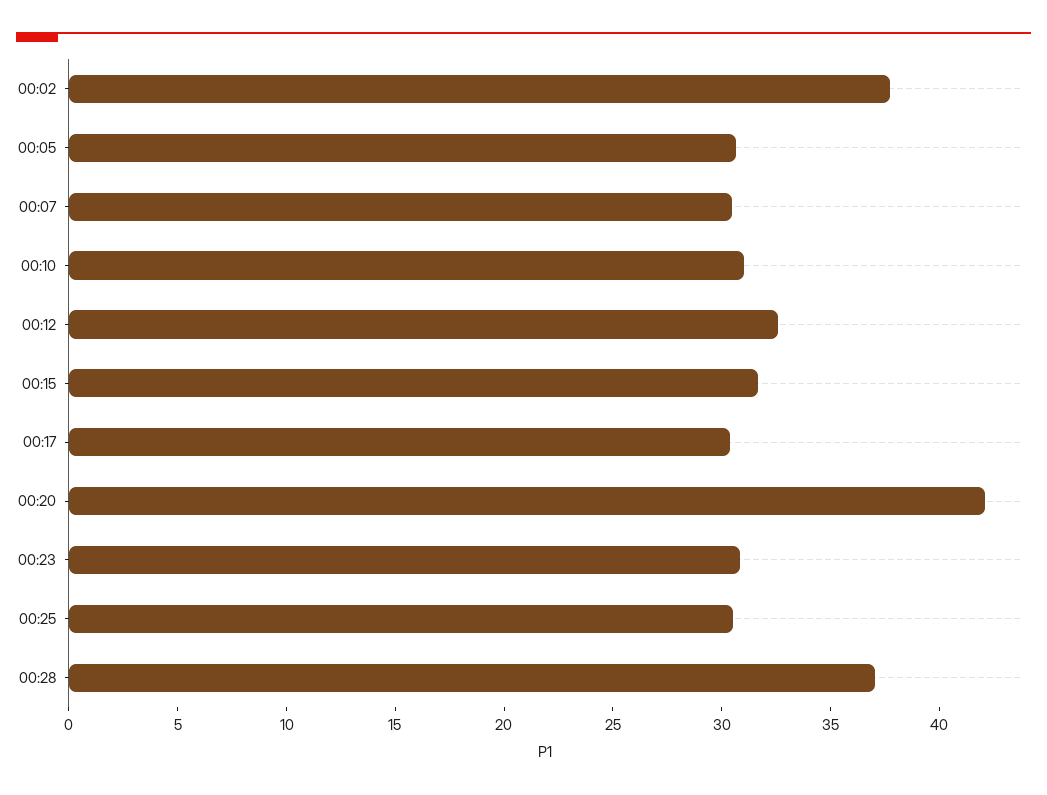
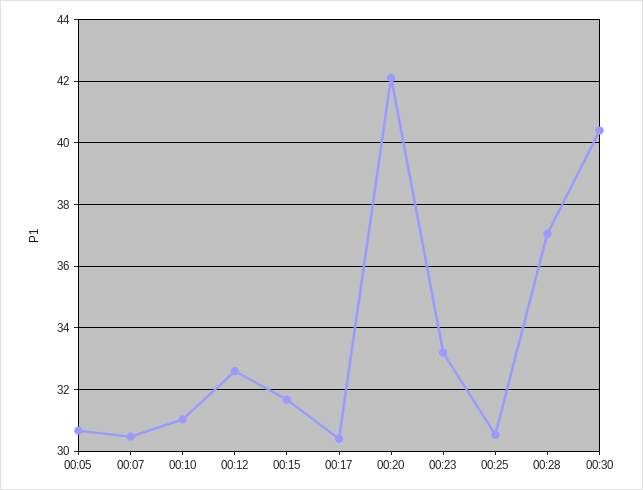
00:02: 38 -> none
00:23: 31 -> 33.2
00:30: none -> 40.4

